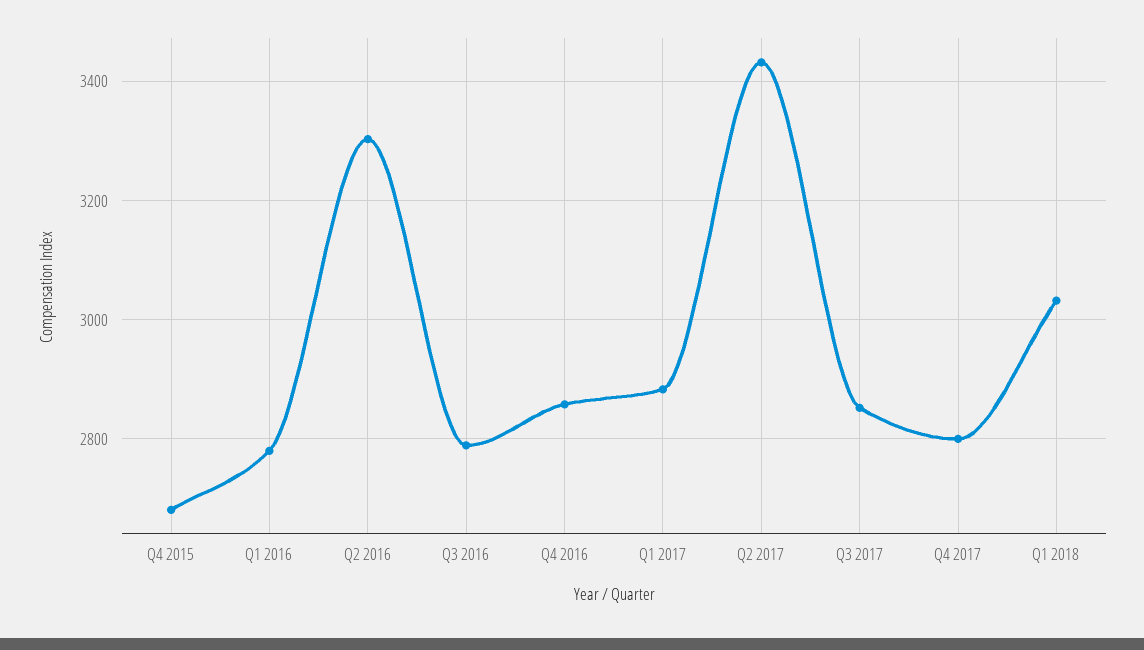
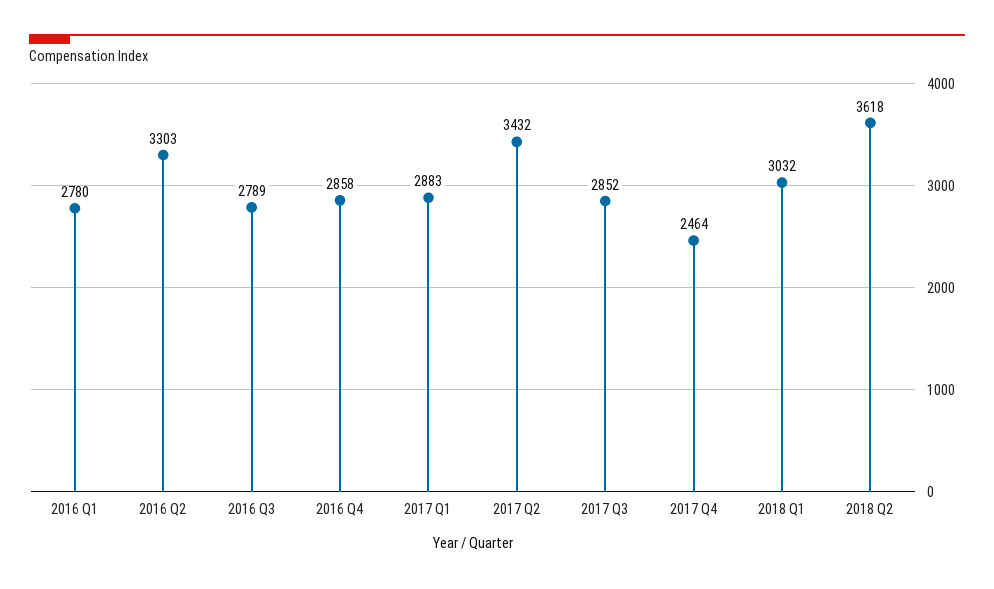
Q4 2015: 2680 -> none
Q4 2017: 2800 -> 2464
2018 Q2: none -> 3618

